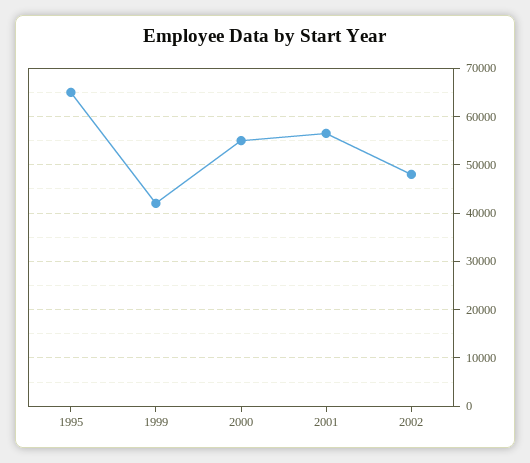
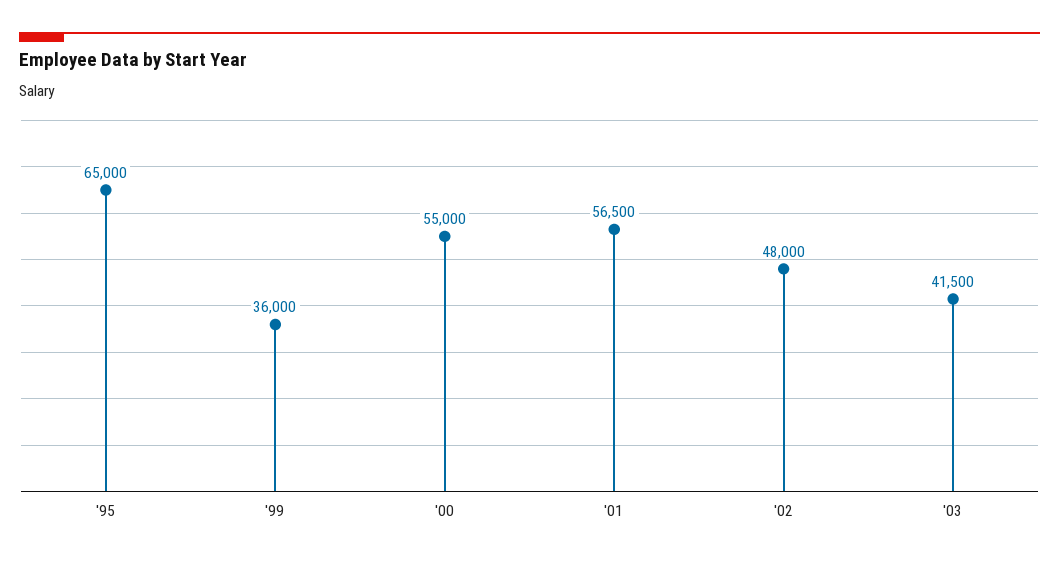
1999: 42000 -> 36000
'03: none -> 41500

